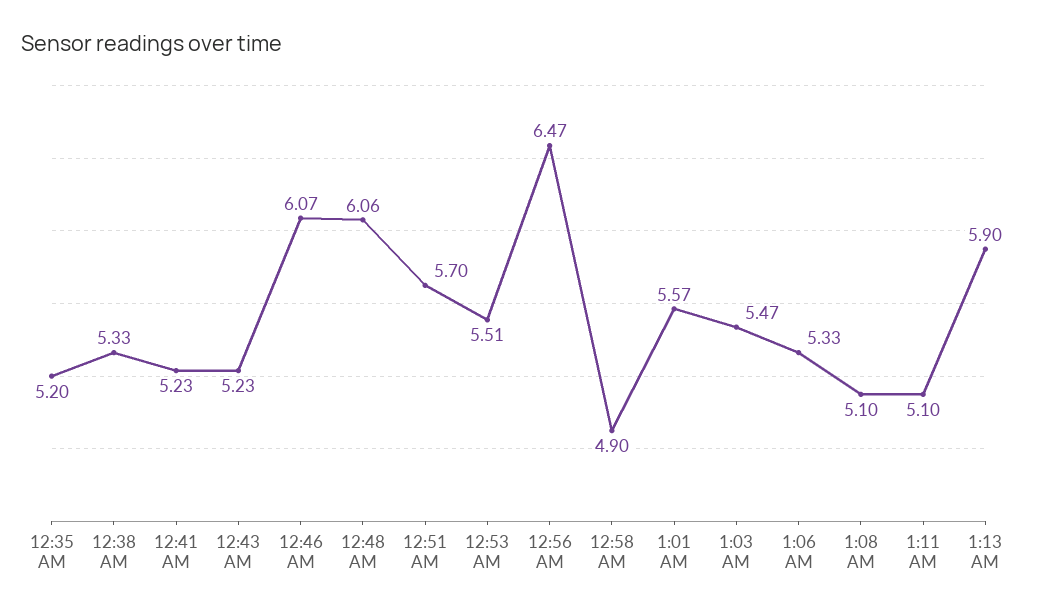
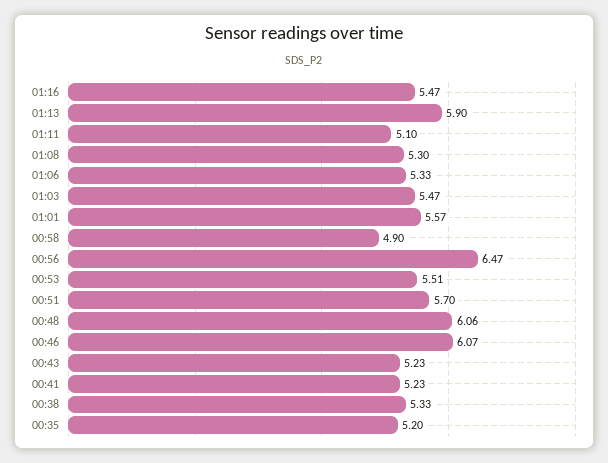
1:08 AM: 5.1 -> 5.3
01:16: none -> 5.47

